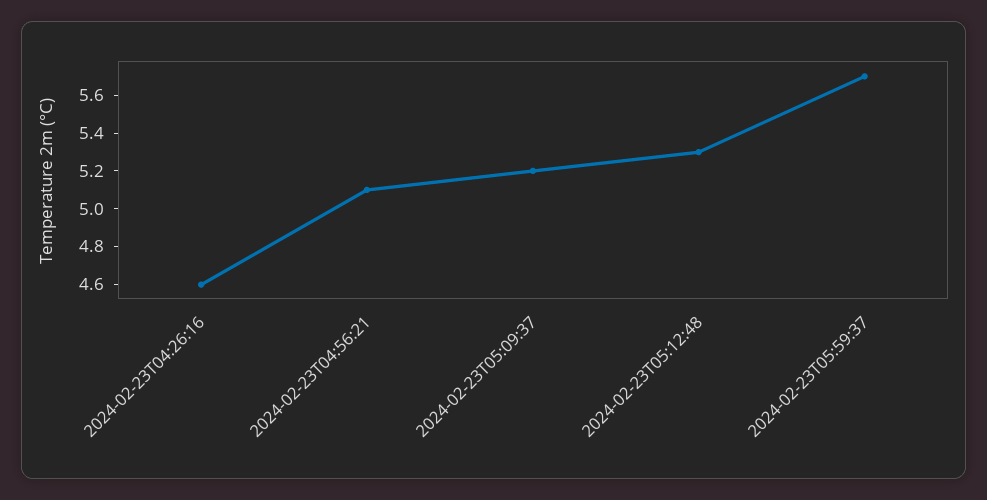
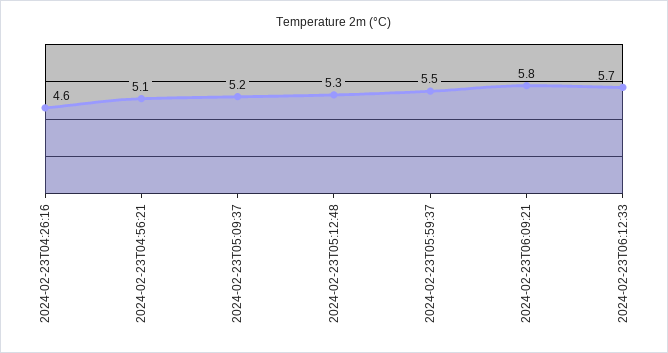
2024-02-23T05:59:37: 5.7 -> 5.5
2024-02-23T06:09:21: none -> 5.8
2024-02-23T06:12:33: none -> 5.7

